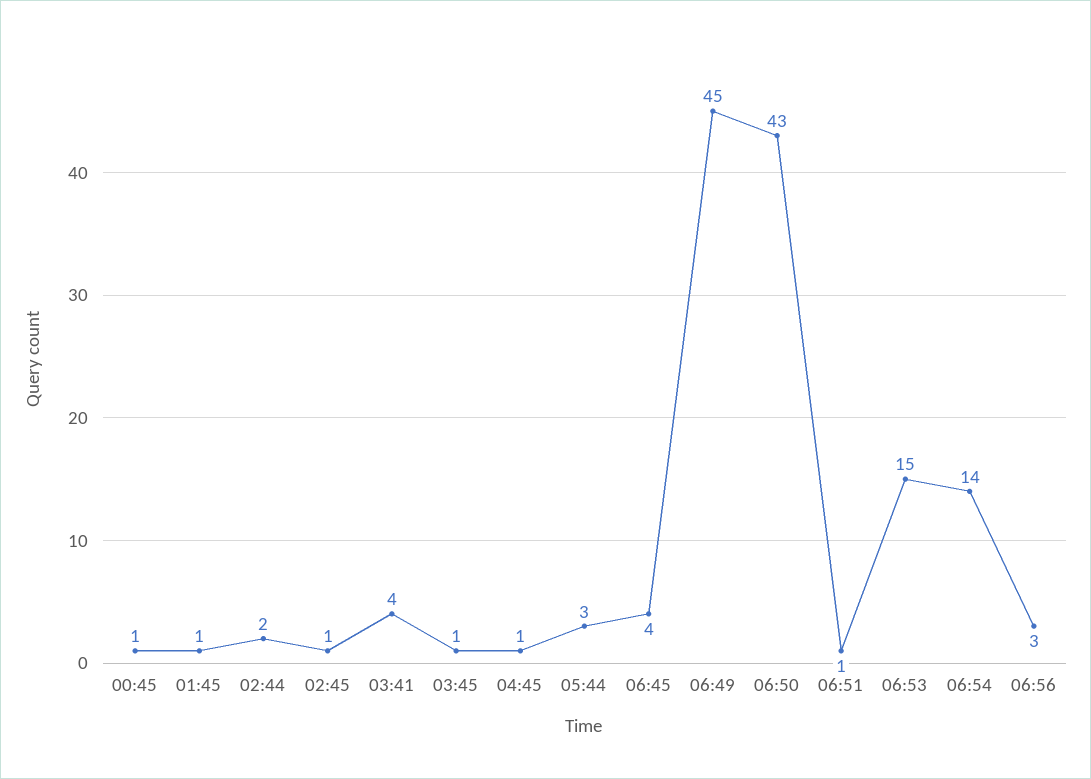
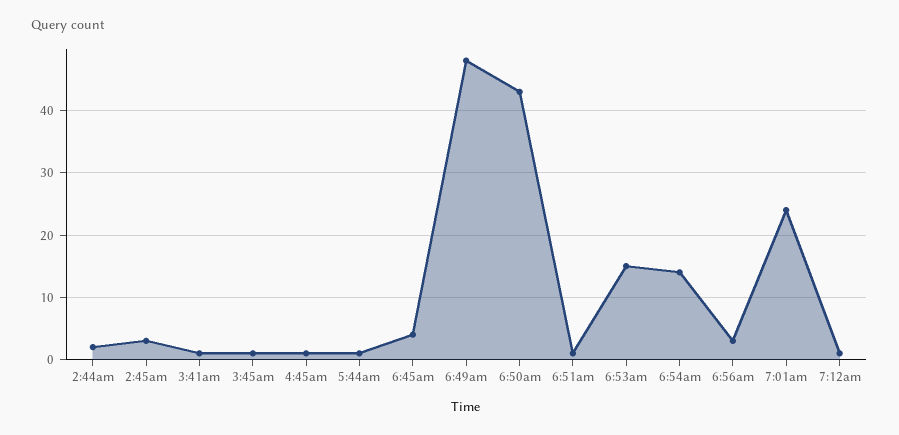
00:45: 1 -> none
01:45: 1 -> none
02:45: 1 -> 3
03:41: 4 -> 1
05:44: 3 -> 1
06:49: 45 -> 48
7:01am: none -> 24
7:12am: none -> 1

